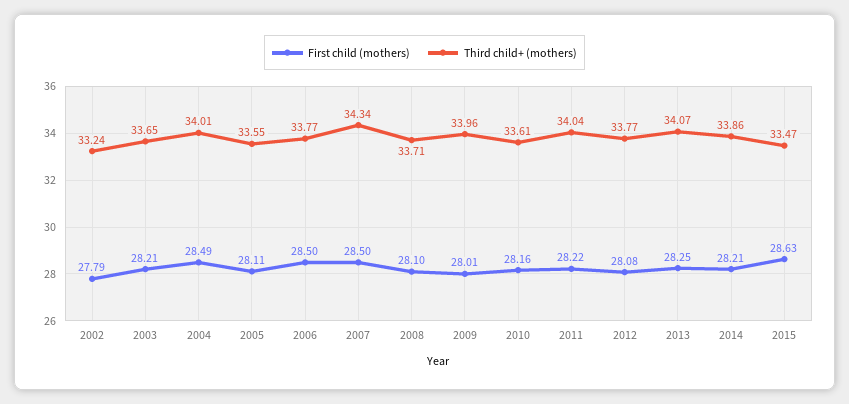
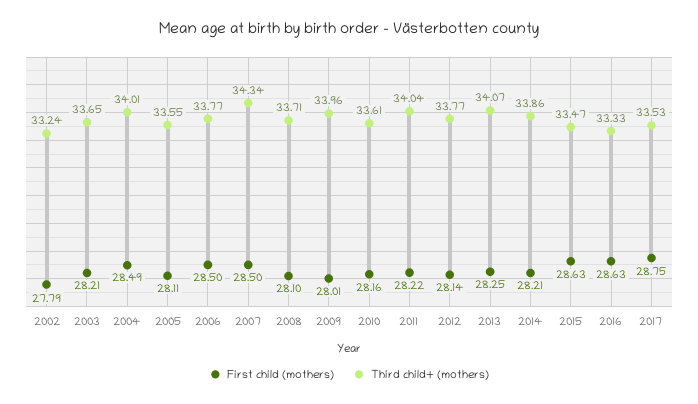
First child (mothers), 2012: 28.08 -> 28.14
First child (mothers), 2016: none -> 28.63
Third child+ (mothers), 2016: none -> 33.33
First child (mothers), 2017: none -> 28.75
Third child+ (mothers), 2017: none -> 33.53

